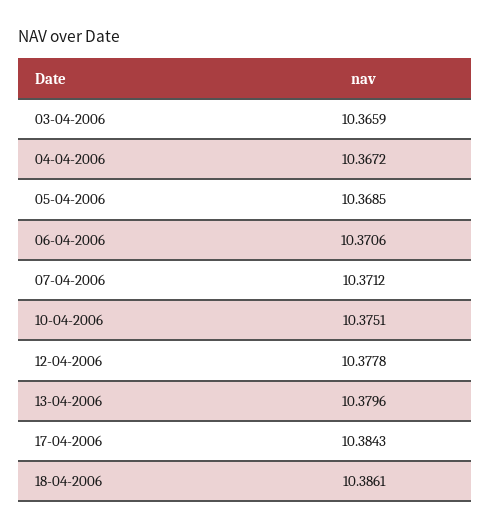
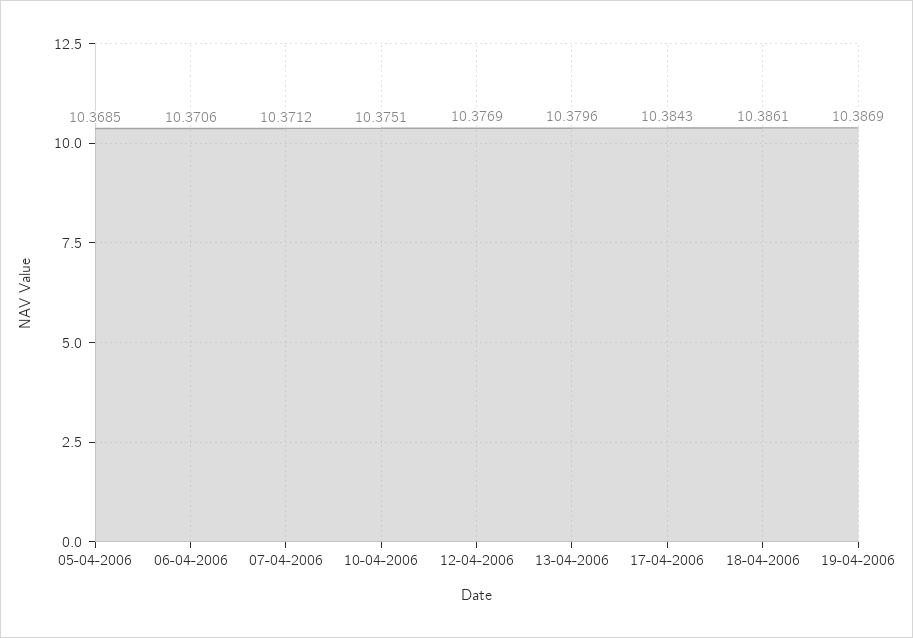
03-04-2006: 10.3659 -> none
04-04-2006: 10.3672 -> none
12-04-2006: 10.3778 -> 10.3769
19-04-2006: none -> 10.3869

